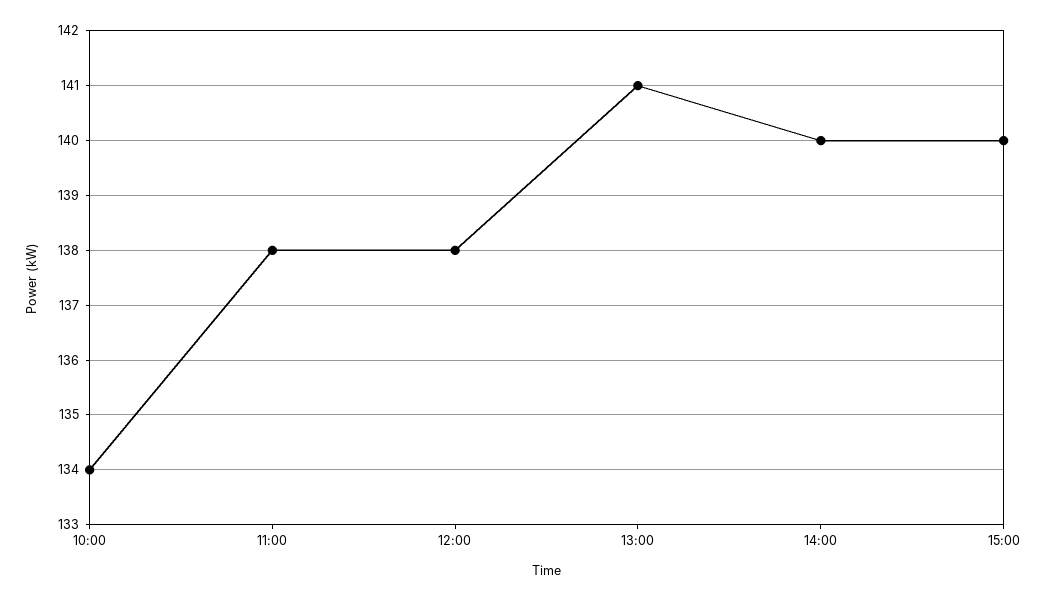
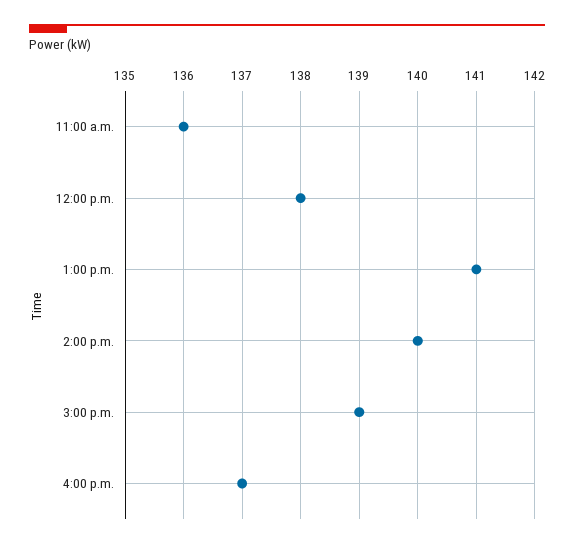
10:00: 134 -> none
11:00: 138 -> 136
15:00: 140 -> 139
4:00 p.m.: none -> 137

